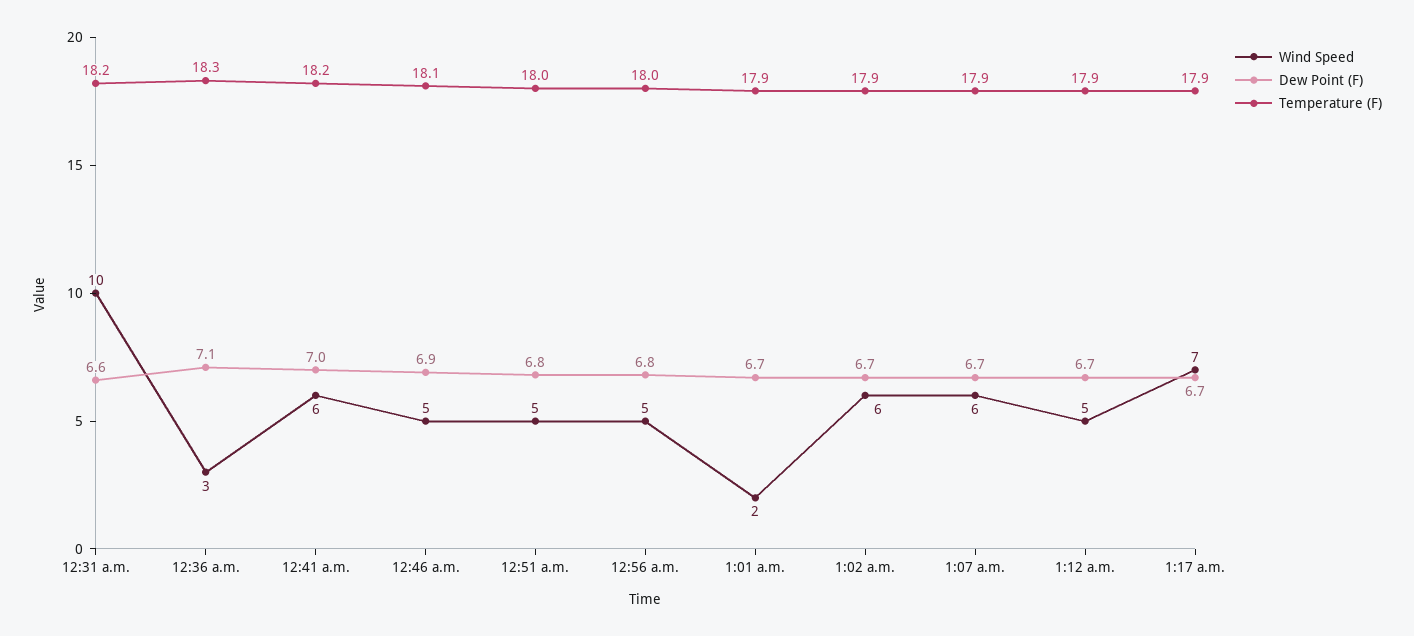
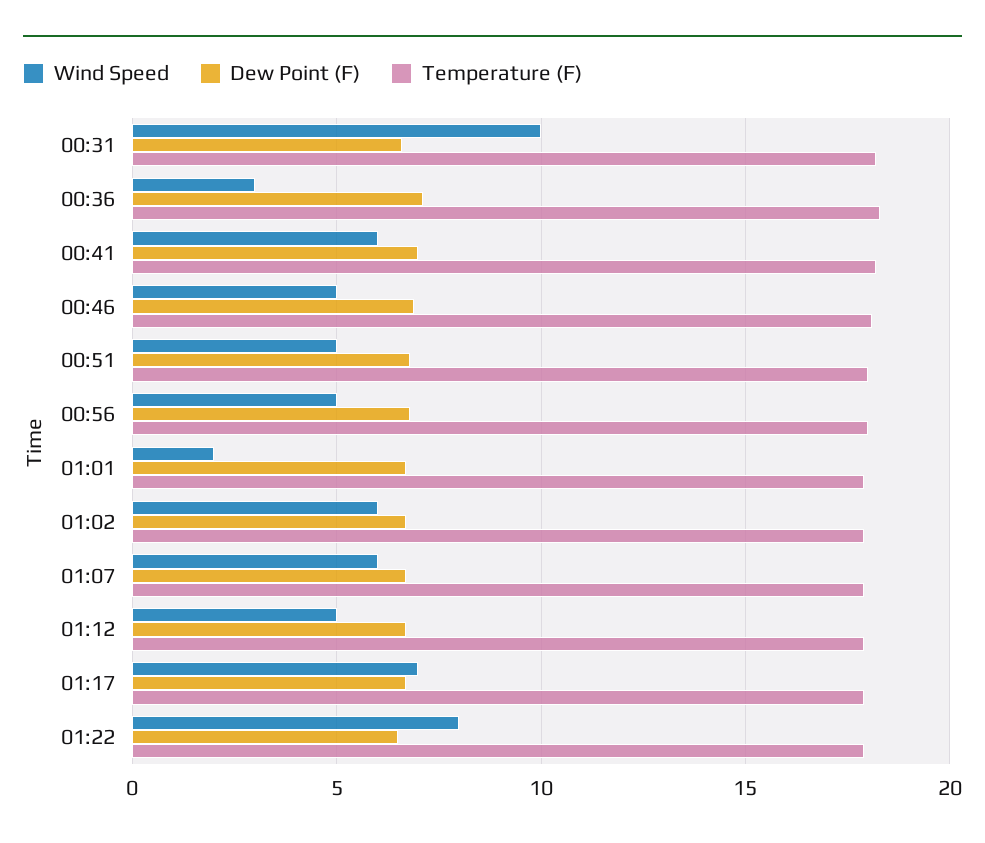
Wind Speed, 01:22: none -> 8
Dew Point (F), 01:22: none -> 6.5
Temperature (F), 01:22: none -> 18

